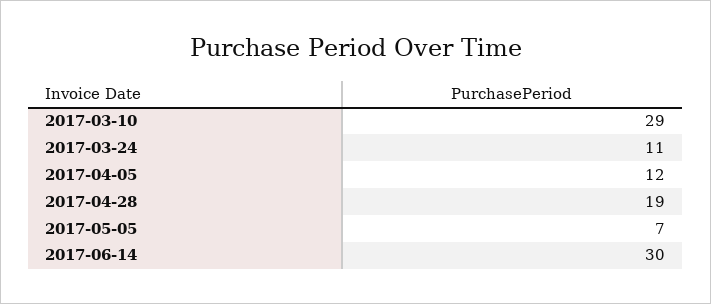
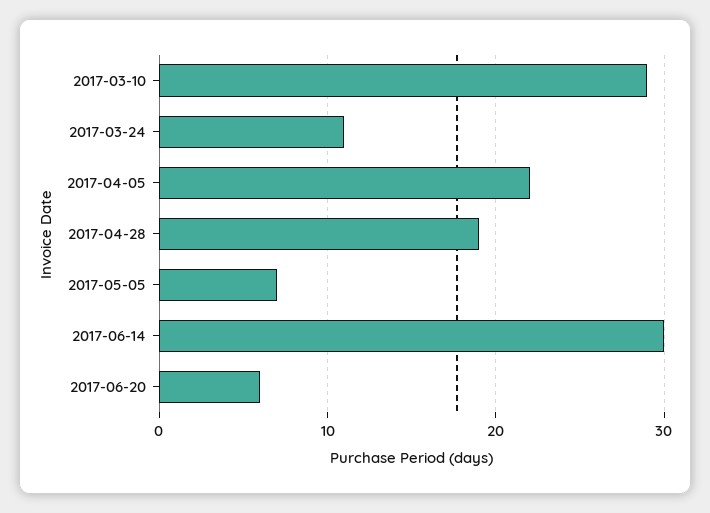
2017-04-05: 12 -> 22
2017-06-20: none -> 6

